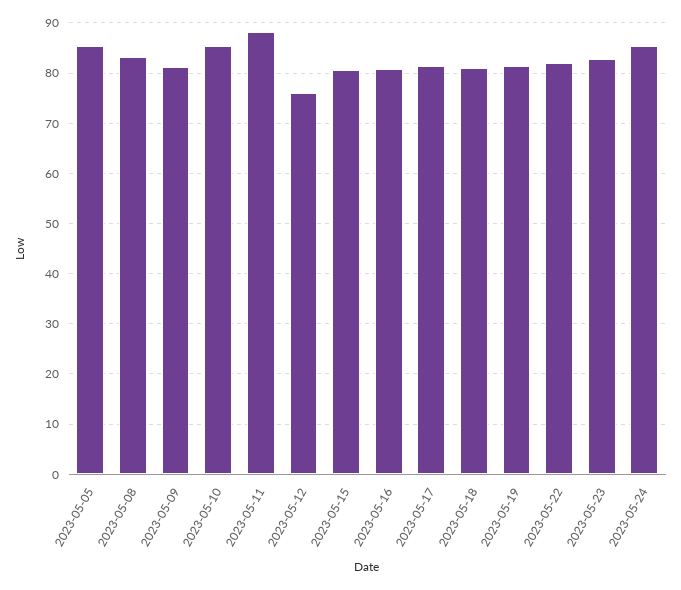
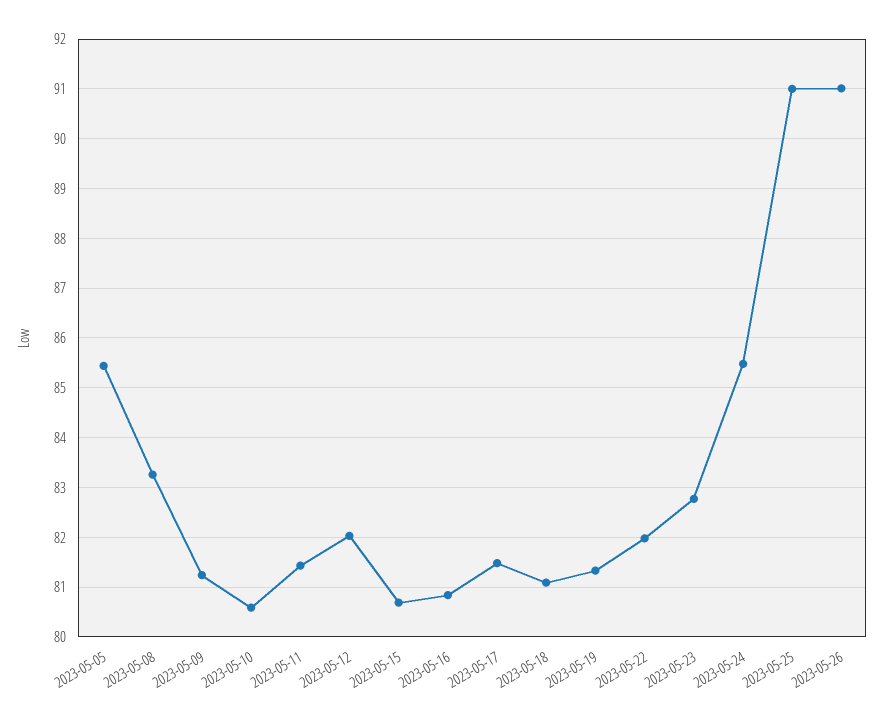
2023-05-10: 86 -> 80.6
2023-05-11: 88 -> 81.4
2023-05-12: 76 -> 82
2023-05-25: none -> 91
2023-05-26: none -> 91

